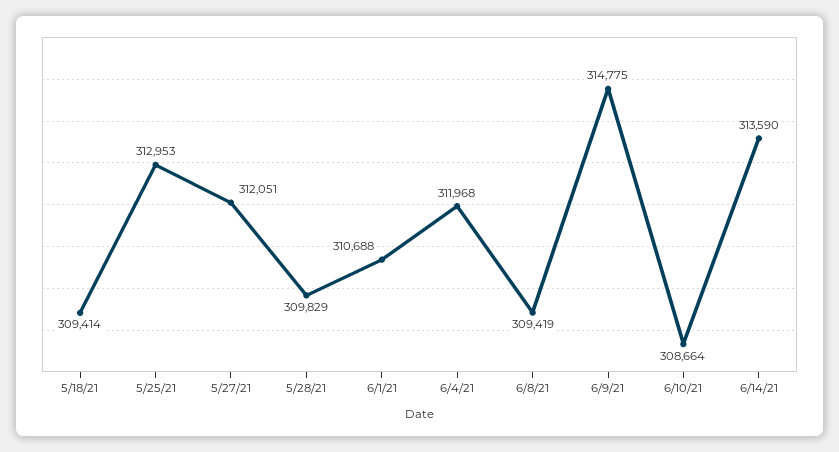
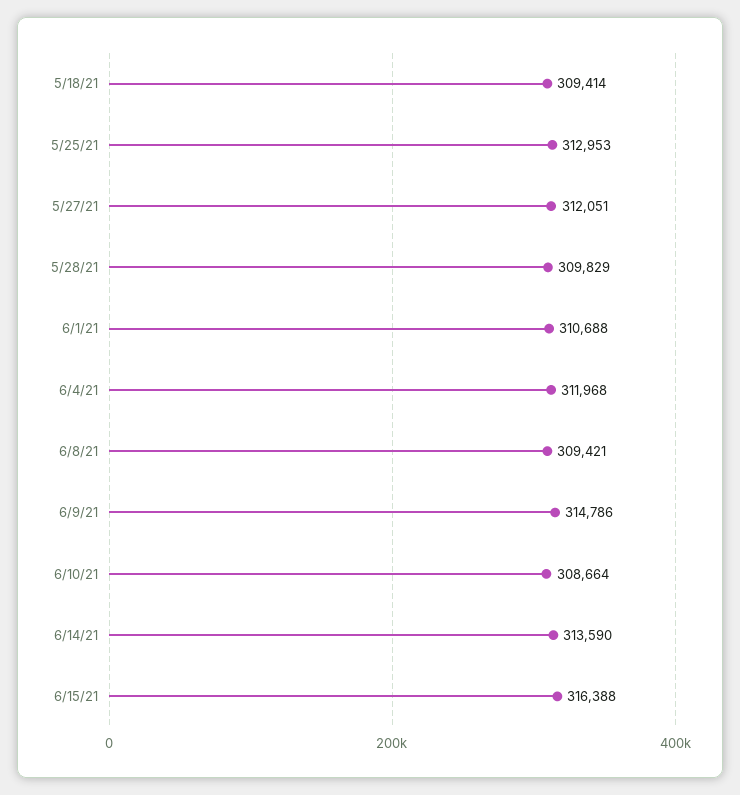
6/8/21: 309419 -> 309421
6/9/21: 314775 -> 314786
6/15/21: none -> 316388

